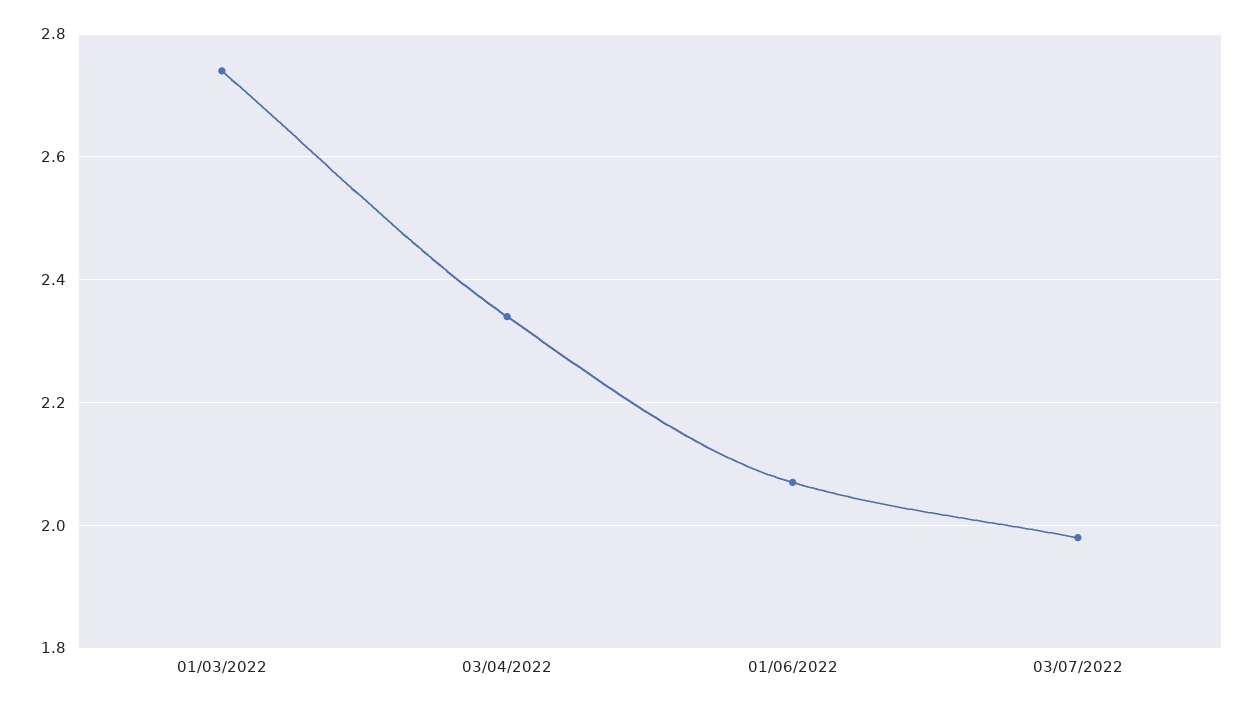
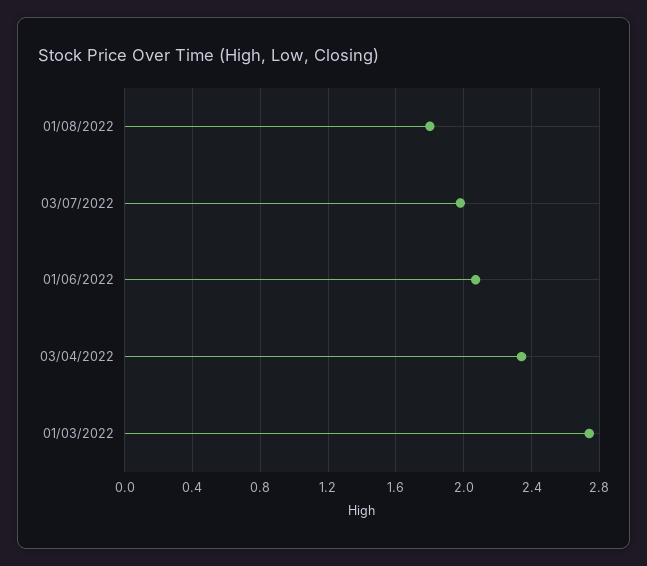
01/08/2022: none -> 1.8

